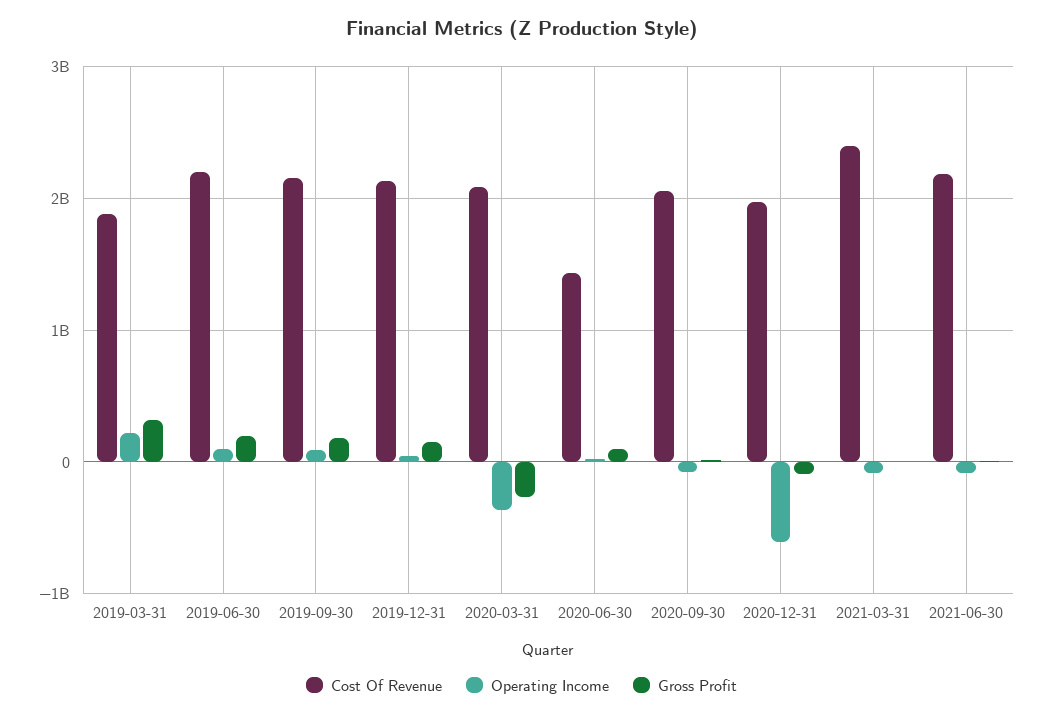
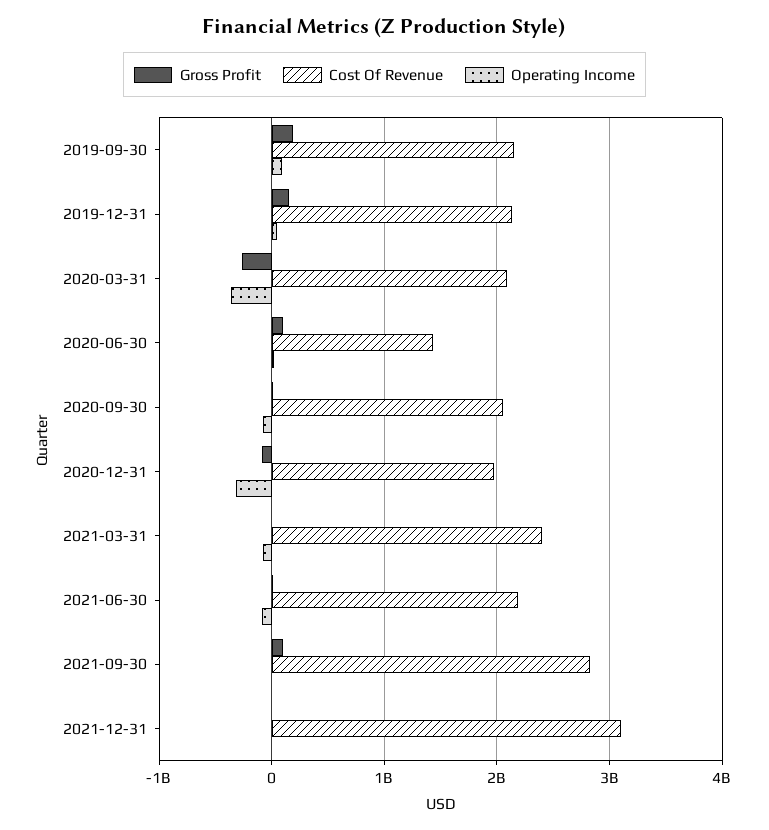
Cost Of Revenue, 2019-03-31: 1900000000 -> none
Operating Income, 2019-03-31: 200000000 -> none
Gross Profit, 2019-03-31: 300000000 -> none
Cost Of Revenue, 2019-06-30: 2200000000 -> none
Operating Income, 2019-06-30: 100000000 -> none
Gross Profit, 2019-06-30: 200000000 -> none
Operating Income, 2020-12-31: -600000000 -> -300000000
Gross Profit, 2021-09-30: none -> 100000000
Cost Of Revenue, 2021-09-30: none -> 2800000000
Operating Income, 2021-09-30: none -> 0
Gross Profit, 2021-12-31: none -> 0
Cost Of Revenue, 2021-12-31: none -> 3100000000
Operating Income, 2021-12-31: none -> 0

